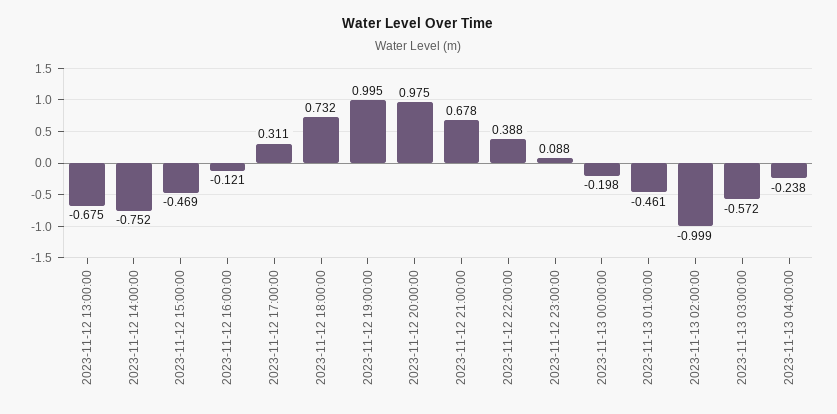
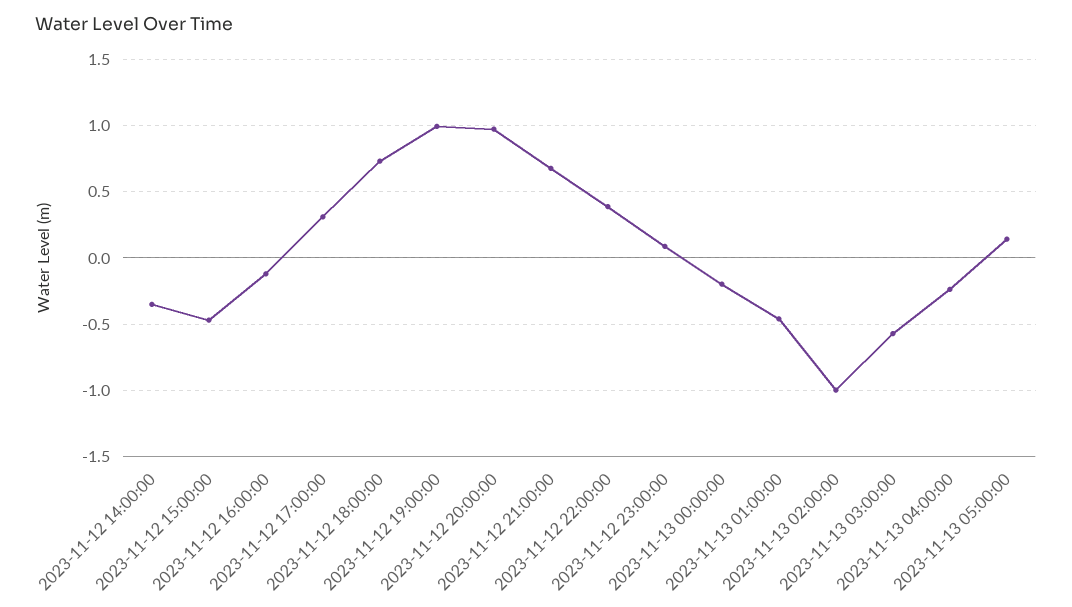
2023-11-12 13:00:00: -0.675 -> none
2023-11-12 14:00:00: -0.752 -> -0.35
2023-11-13 05:00:00: none -> 0.15

